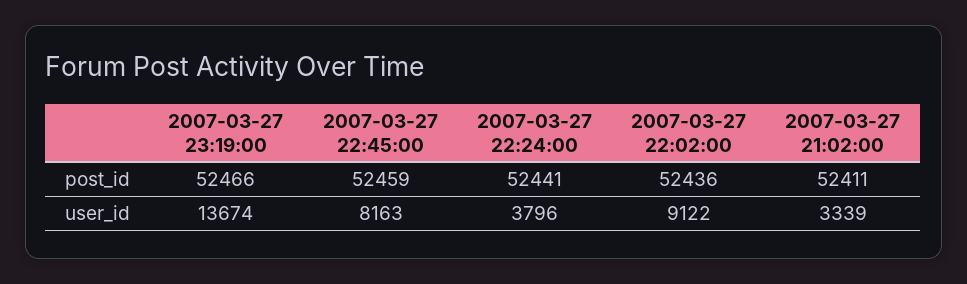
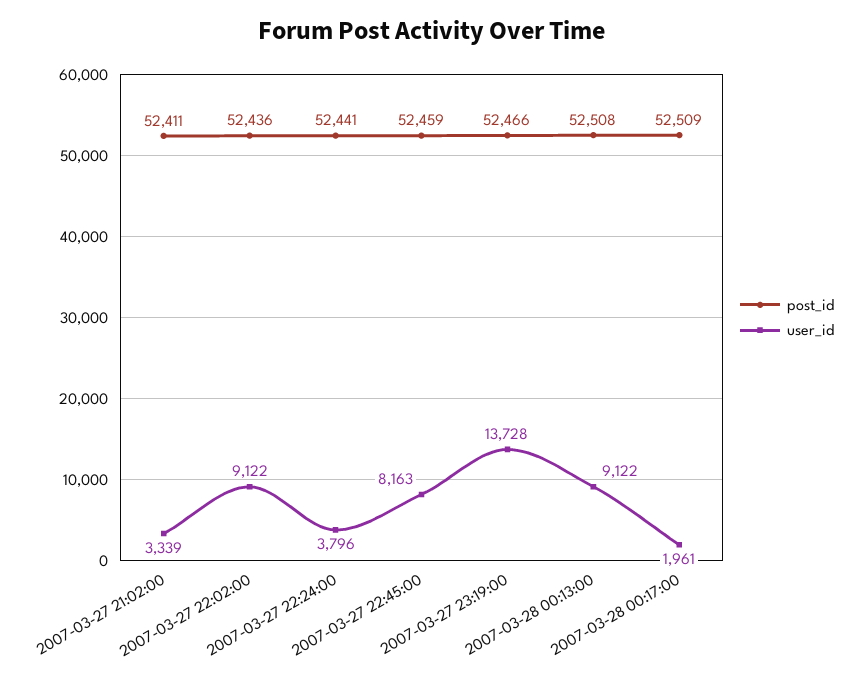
user_id, 2007-03-27 23:19:00: 13674 -> 13728
post_id, 2007-03-28 00:13:00: none -> 52508
user_id, 2007-03-28 00:13:00: none -> 9122
post_id, 2007-03-28 00:17:00: none -> 52509
user_id, 2007-03-28 00:17:00: none -> 1961

